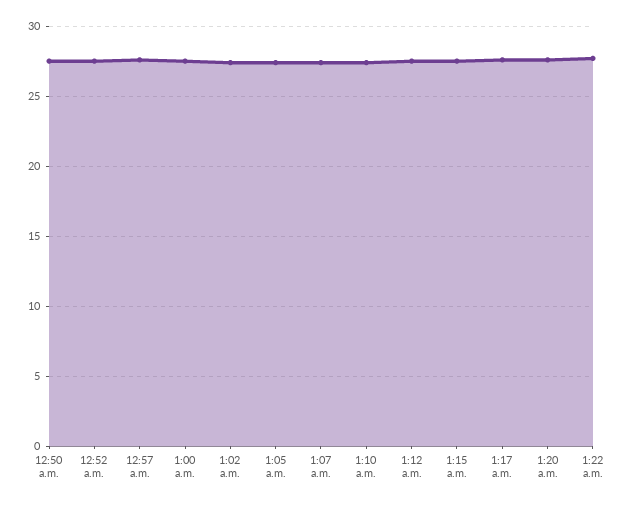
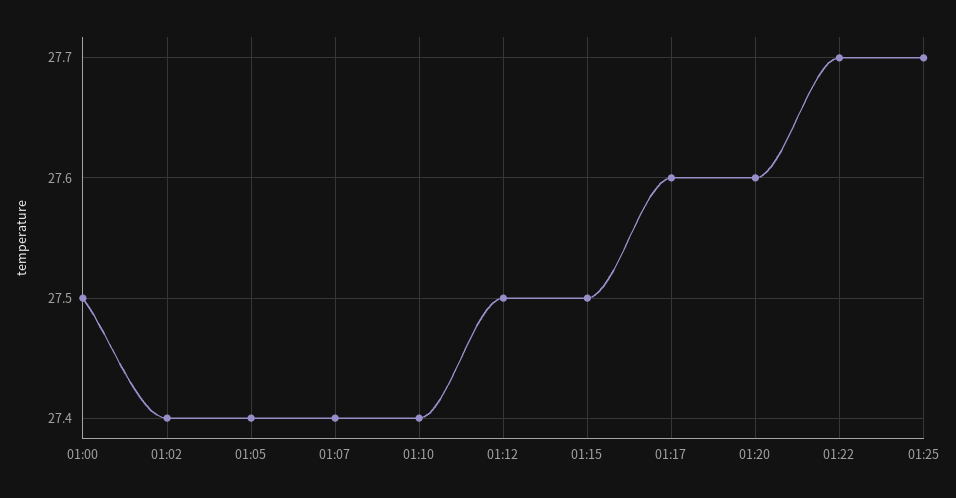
12:50 a.m.: 27.5 -> none
12:52 a.m.: 27.5 -> none
12:57 a.m.: 27.5 -> none
01:25: none -> 27.7

